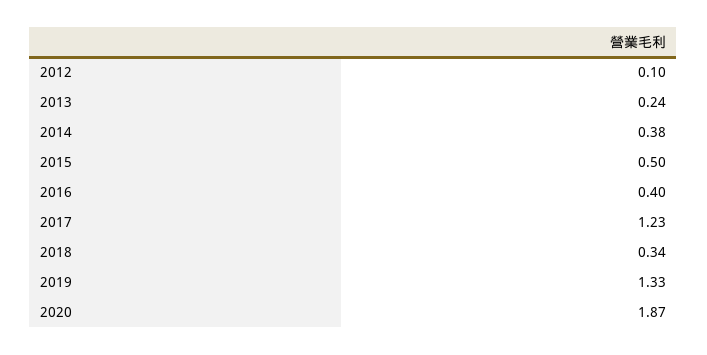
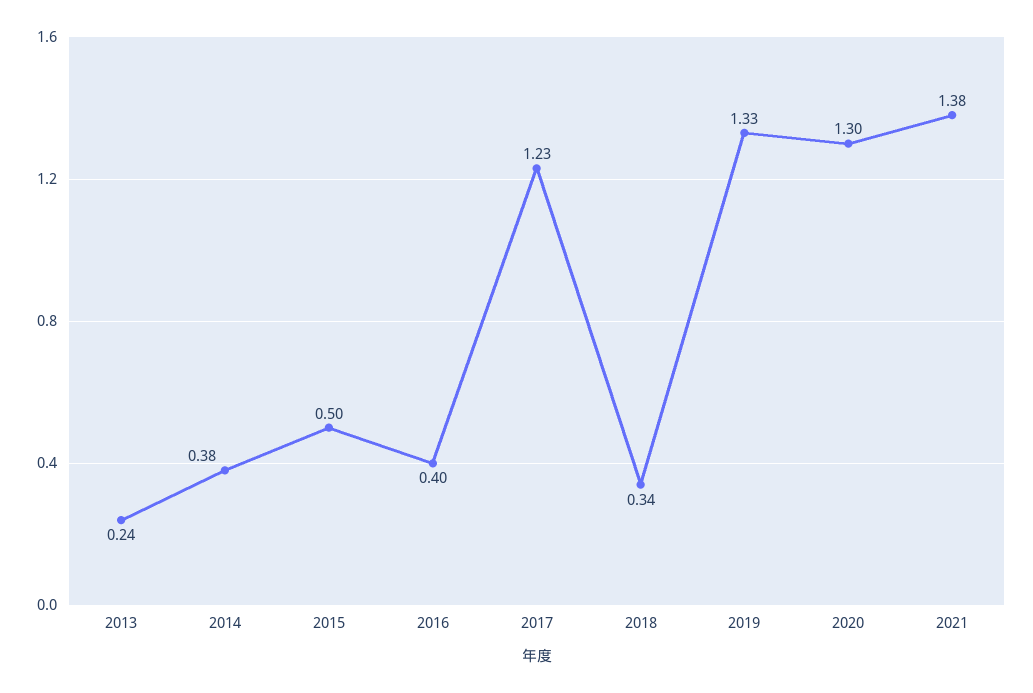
2012: 0.1 -> none
2020: 1.87 -> 1.3
2021: none -> 1.38

